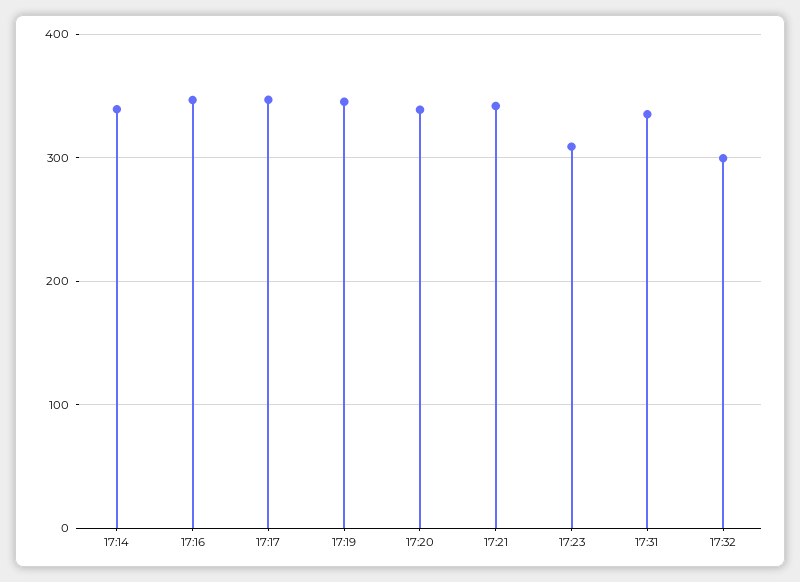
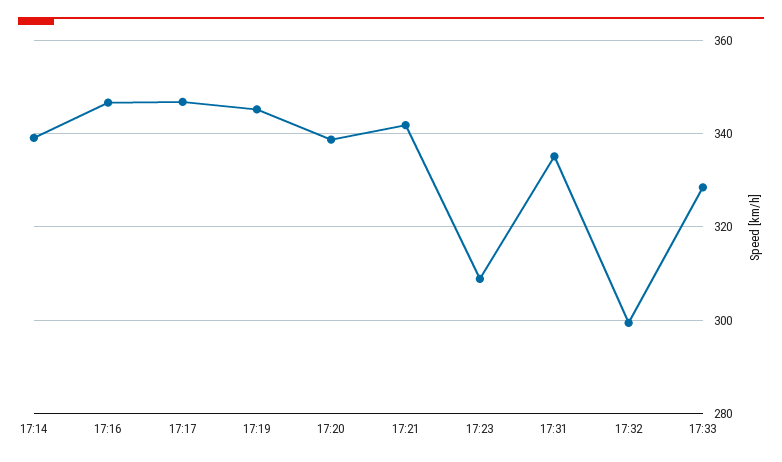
17:33: none -> 328

